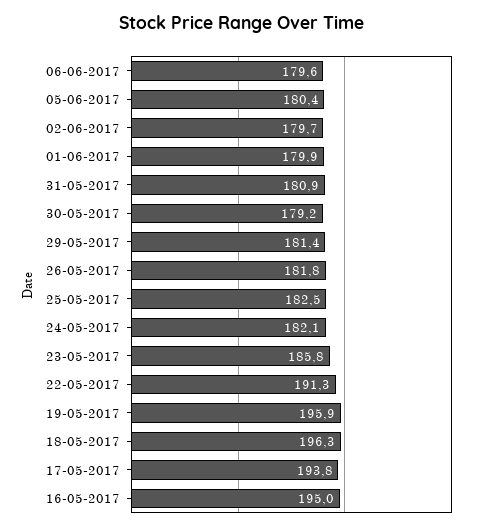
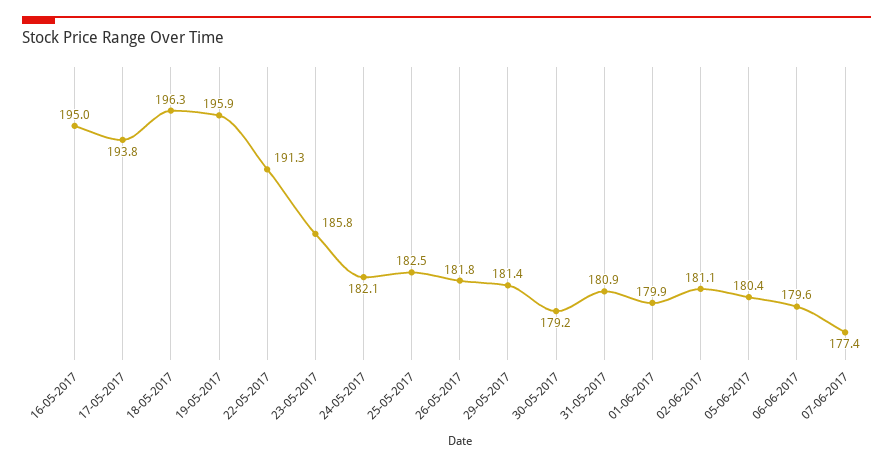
02-06-2017: 179.7 -> 181.1
07-06-2017: none -> 177.4

